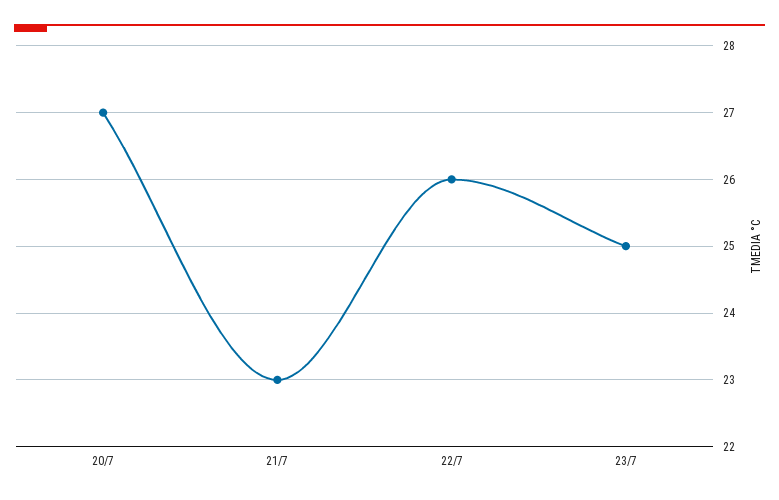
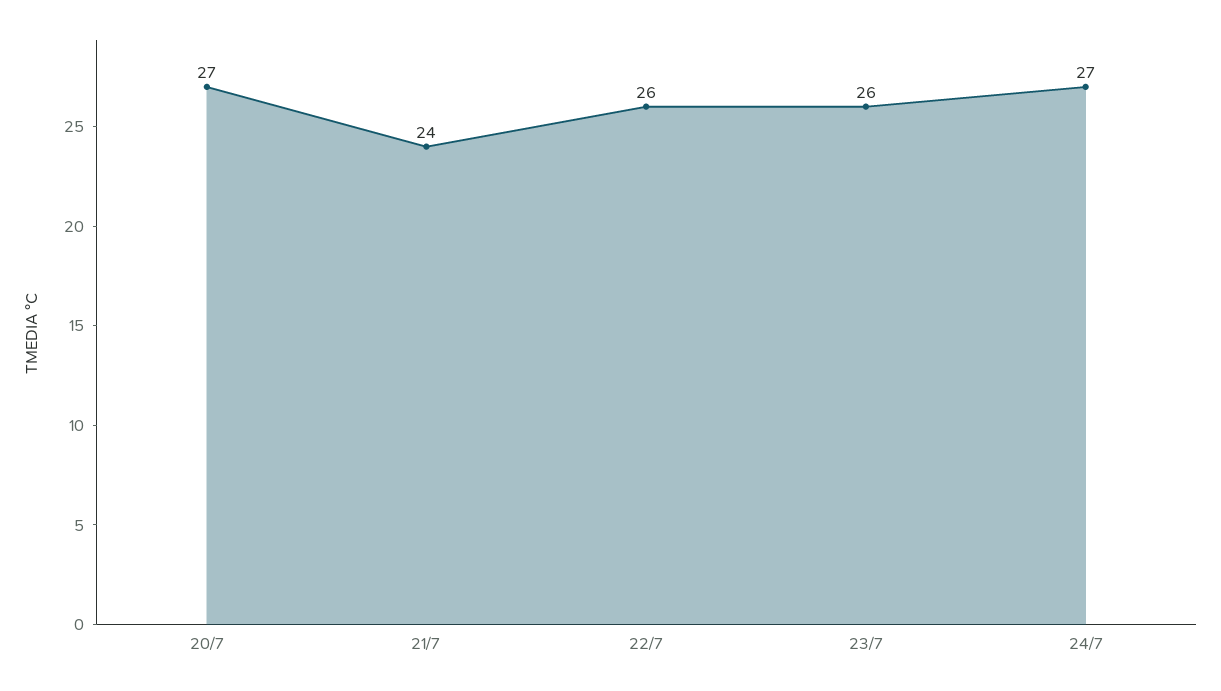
21/7: 23 -> 24
23/7: 25 -> 26
24/7: none -> 27

